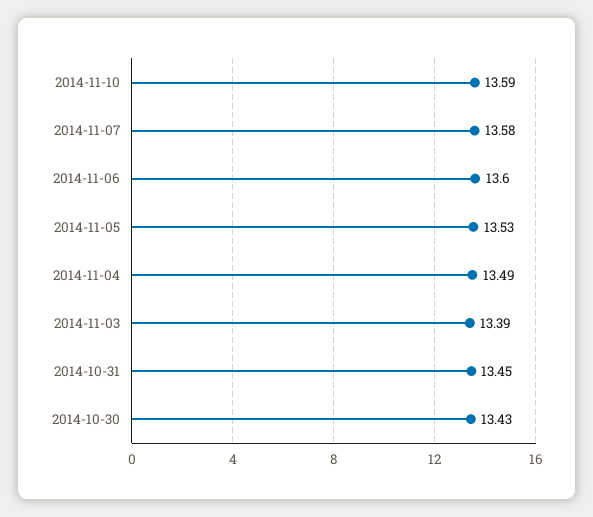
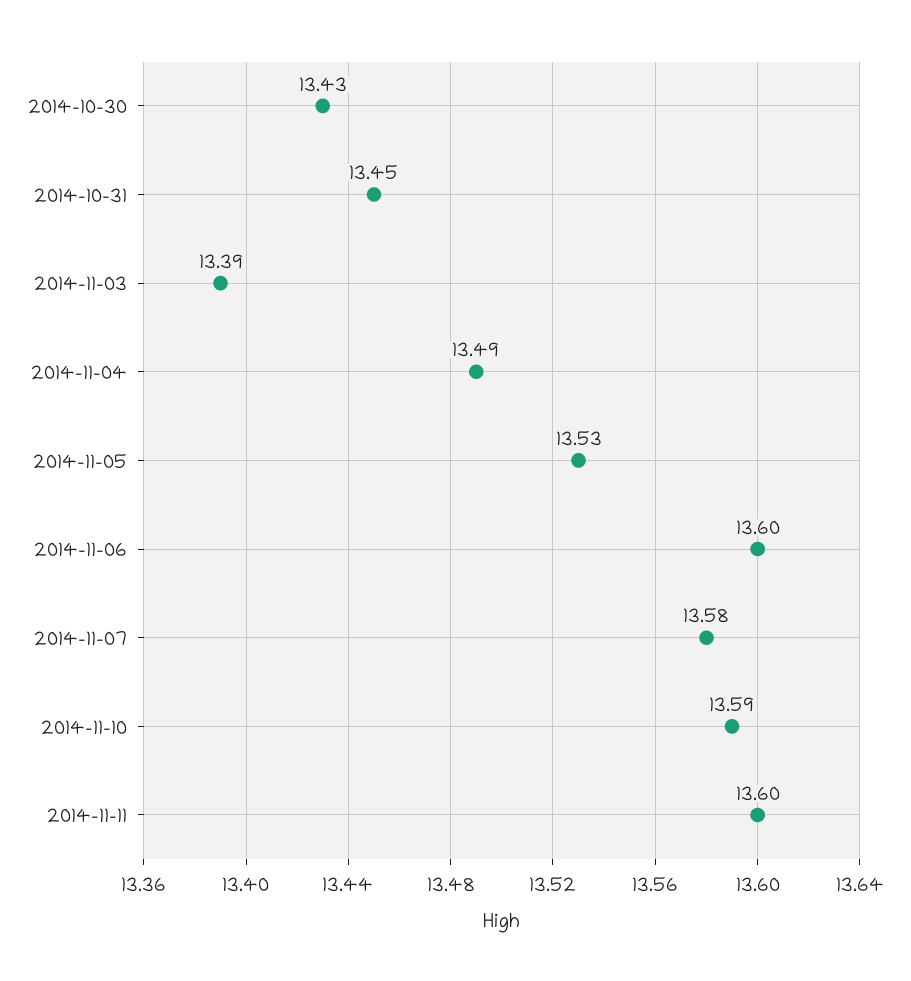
2014-11-11: none -> 13.6

